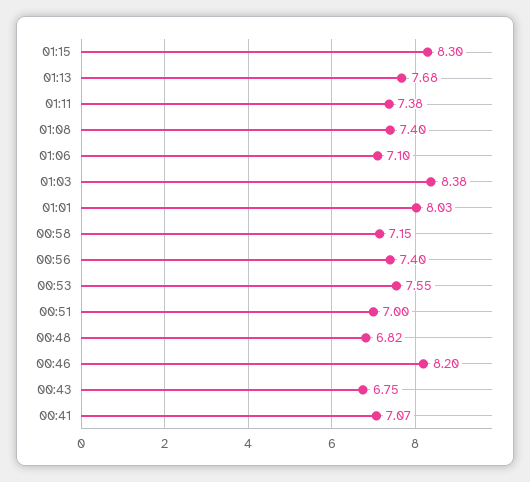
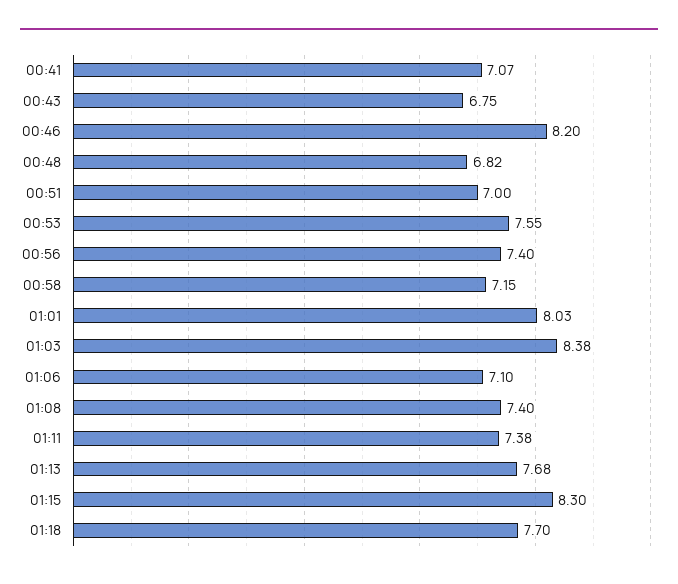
01:18: none -> 7.7

